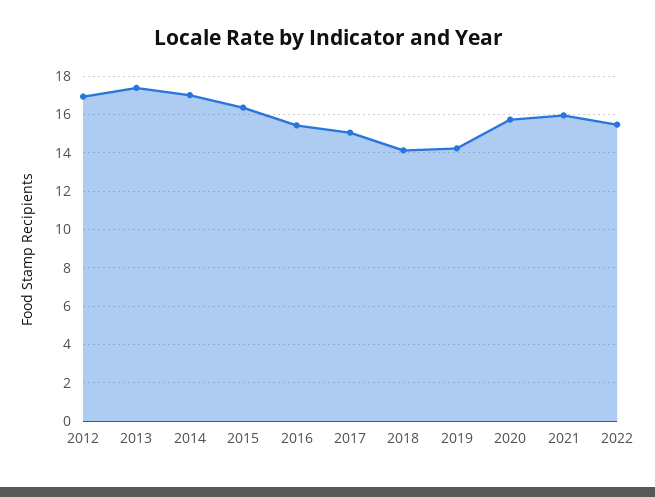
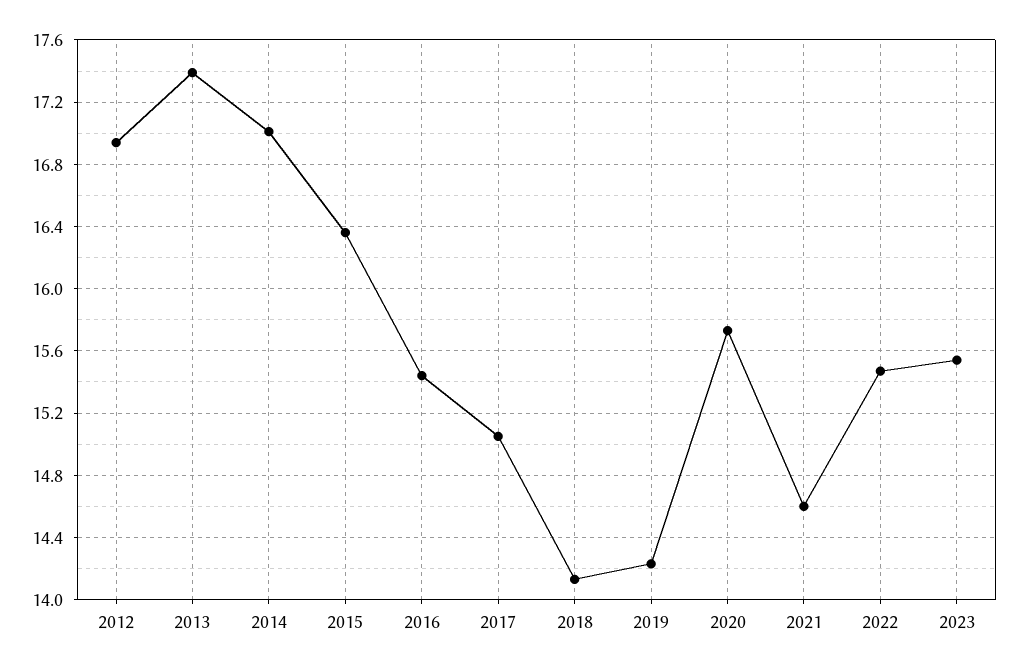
2021: 16 -> 14.6
2023: none -> 15.55

